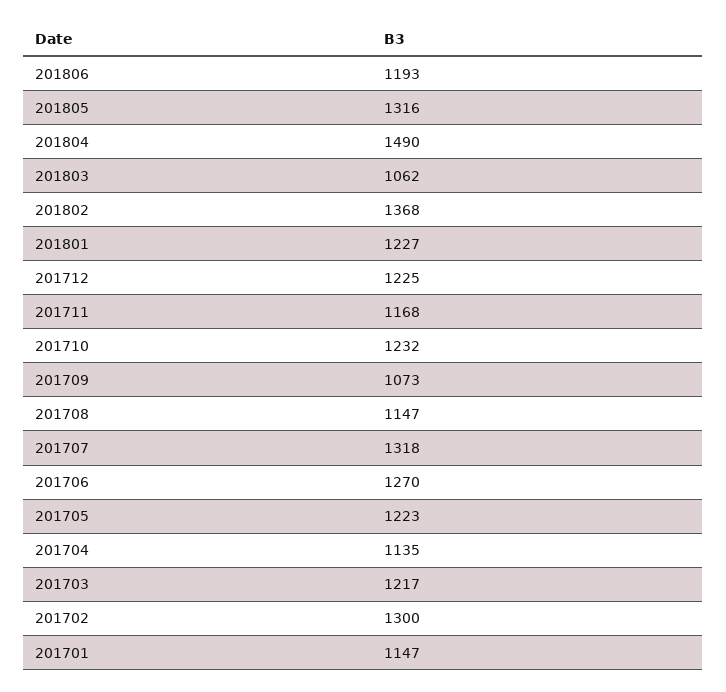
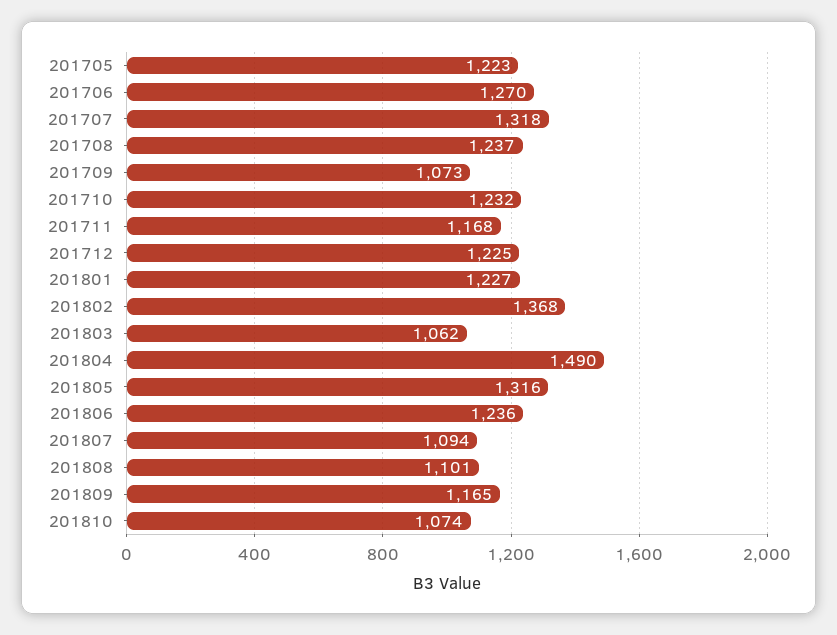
201806: 1193 -> 1236
201708: 1147 -> 1237
201704: 1135 -> none
201703: 1217 -> none
201702: 1300 -> none
201701: 1147 -> none
201807: none -> 1094
201808: none -> 1101
201809: none -> 1165
201810: none -> 1074

